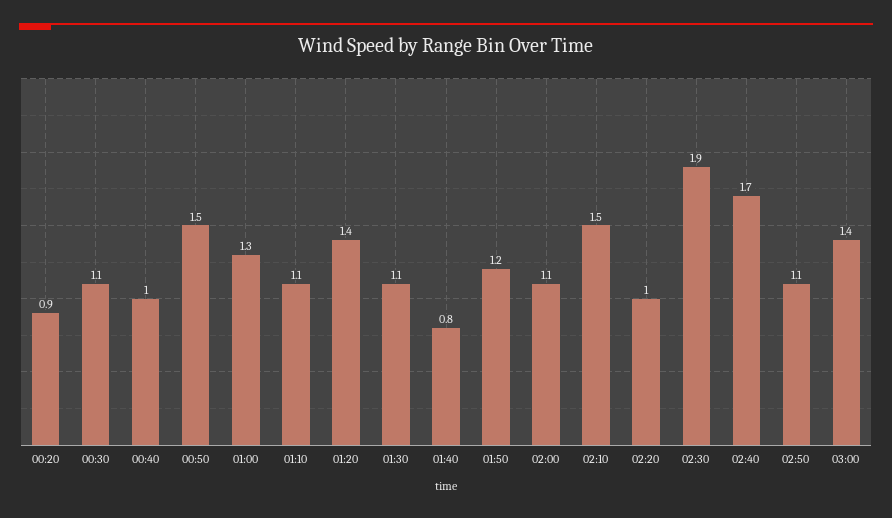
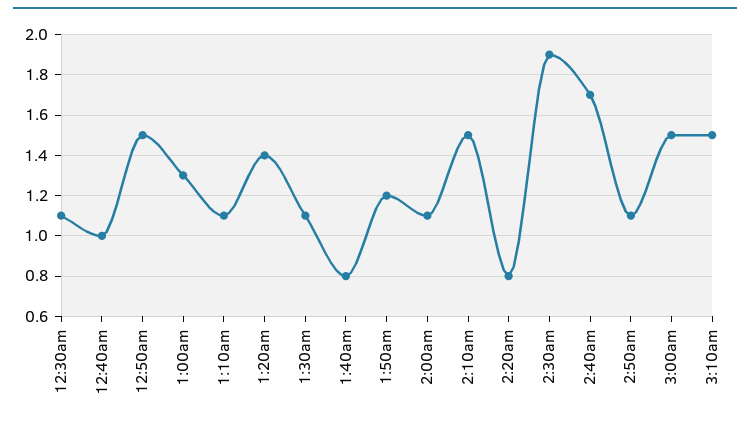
00:20: 0.9 -> none
02:20: 1 -> 0.8
03:00: 1.4 -> 1.5
3:10am: none -> 1.5

